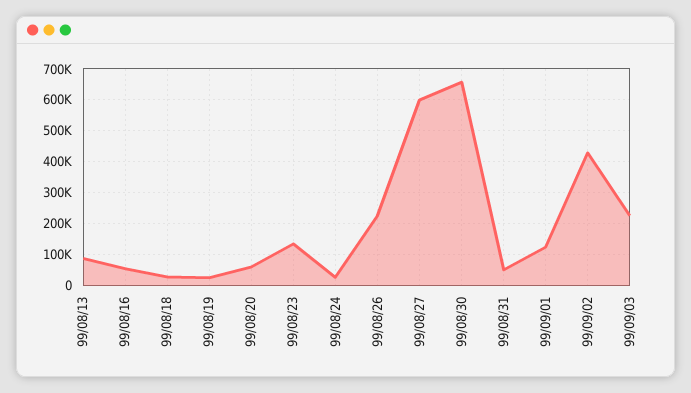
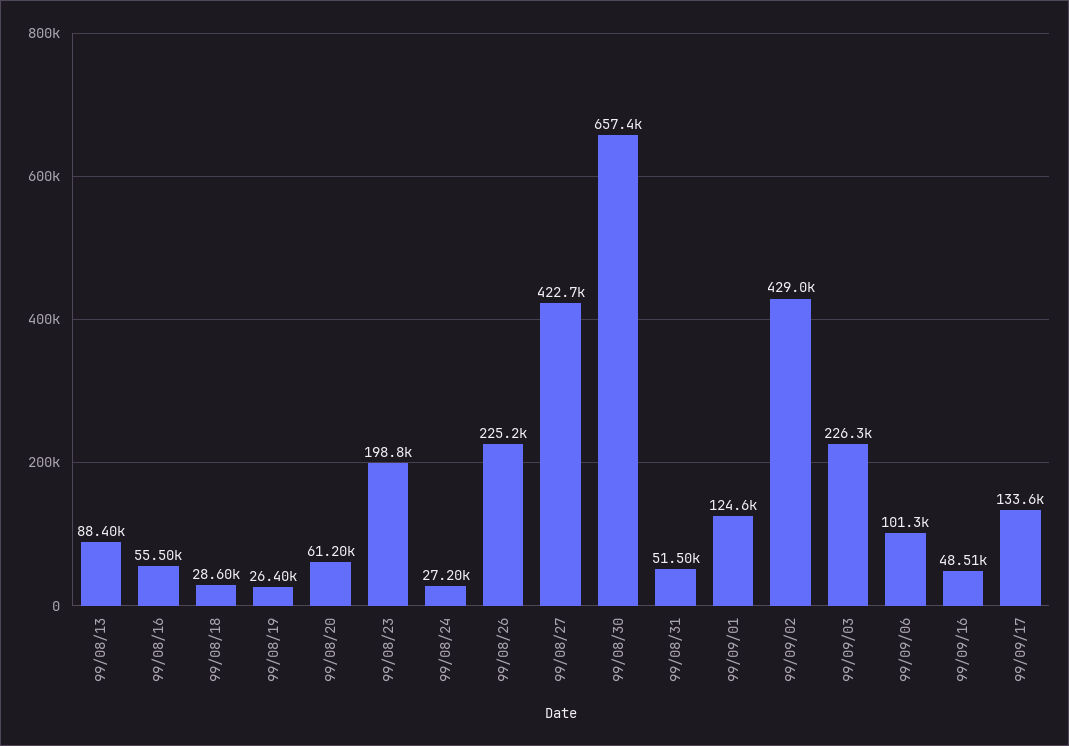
99/08/23: 140000 -> 198800
99/08/27: 600000 -> 422700
99/09/06: none -> 101300
99/09/16: none -> 48510
99/09/17: none -> 133600

